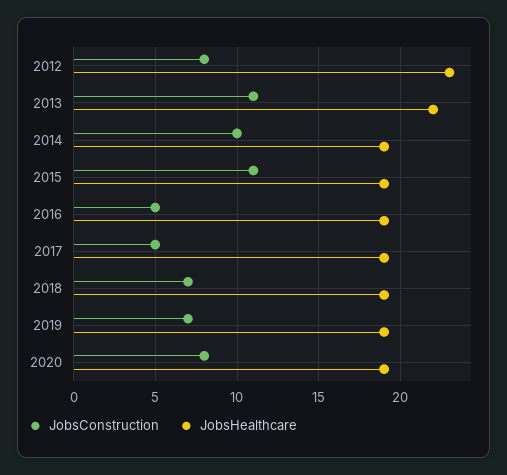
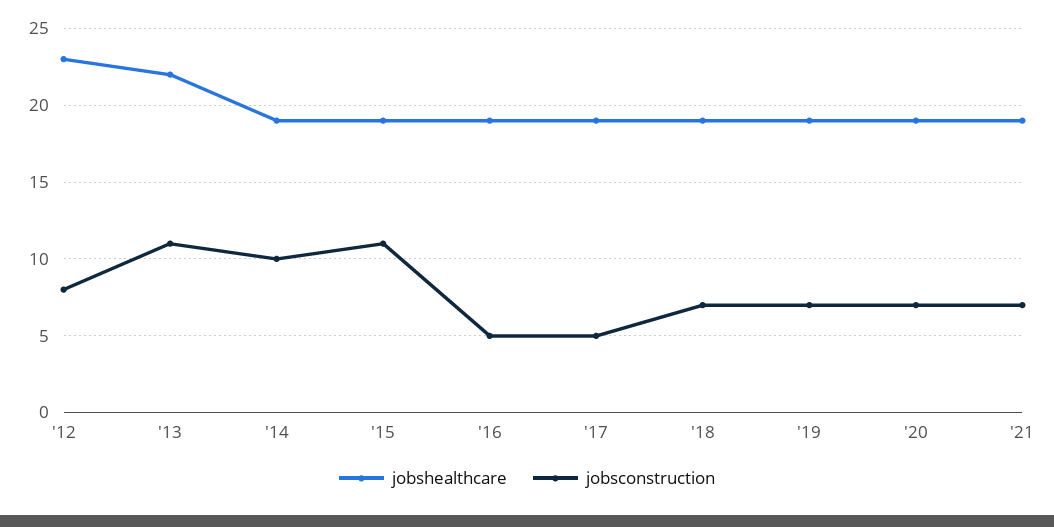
JobsConstruction, 2020: 8 -> 7
JobsHealthcare, '21: none -> 19
JobsConstruction, '21: none -> 7

